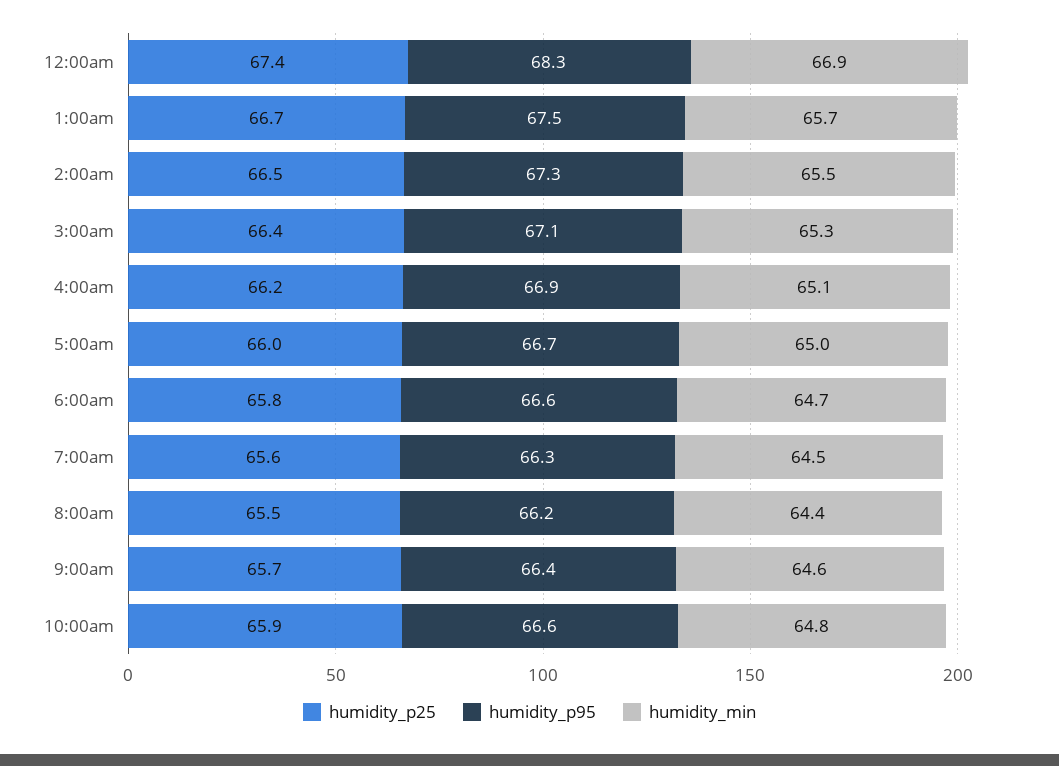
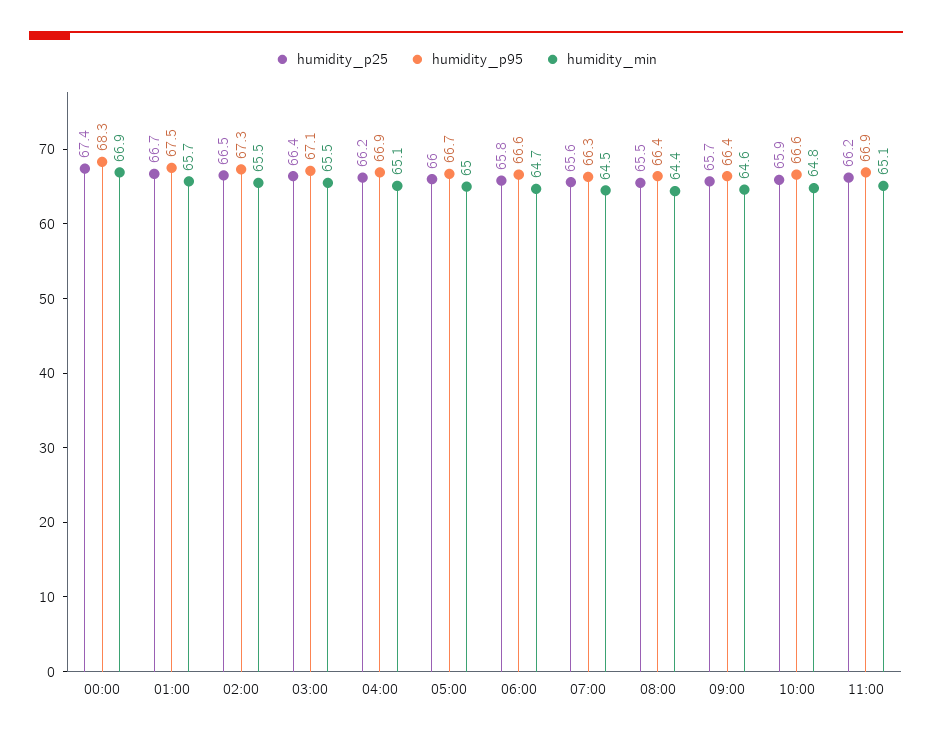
humidity_min, 3:00am: 65.3 -> 65.5
humidity_p95, 8:00am: 66.2 -> 66.4
humidity_p25, 11:00: none -> 66.2
humidity_p95, 11:00: none -> 66.9
humidity_min, 11:00: none -> 65.1

